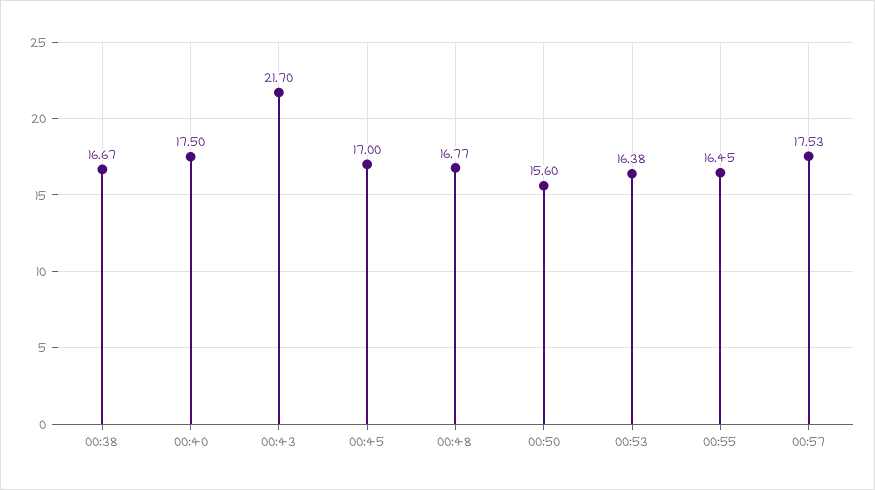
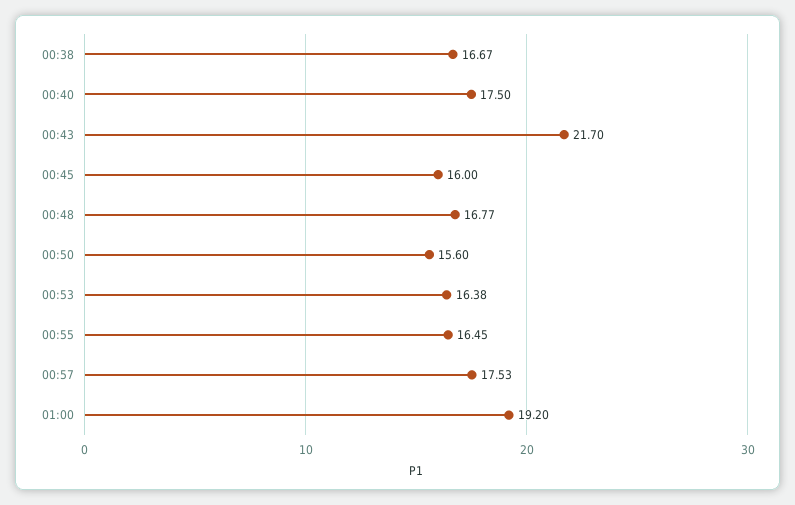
00:45: 17 -> 16
01:00: none -> 19.2

